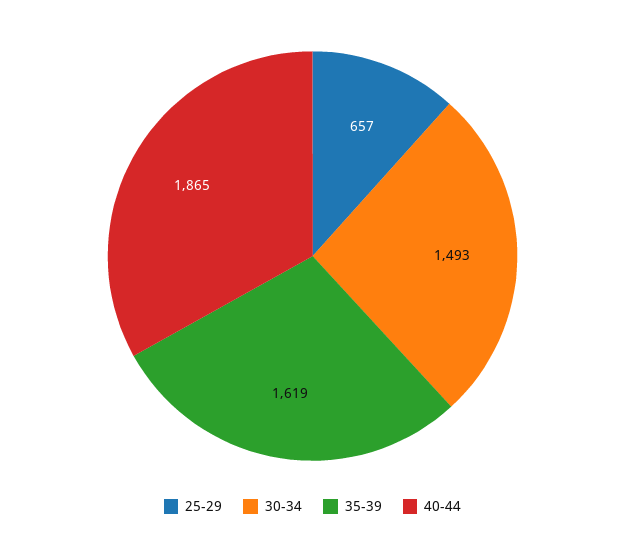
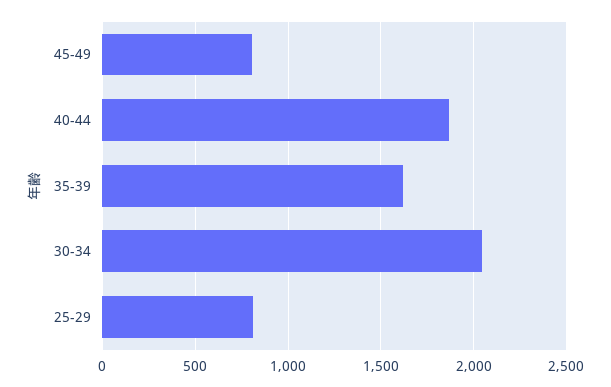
25-29: 657 -> 800
30-34: 1493 -> 2050
45-49: none -> 800

